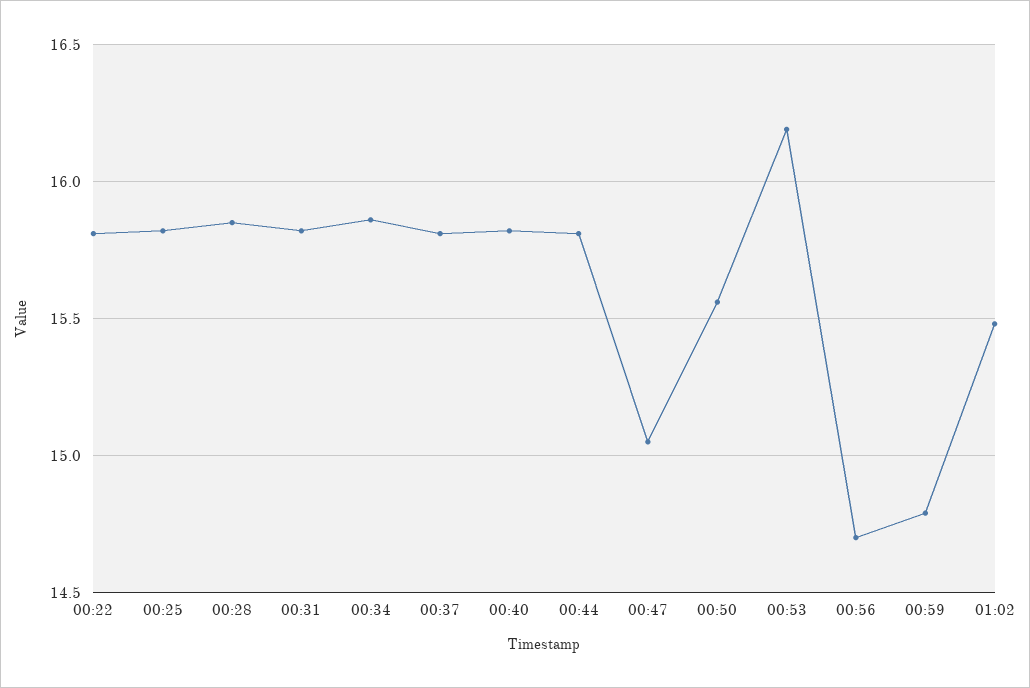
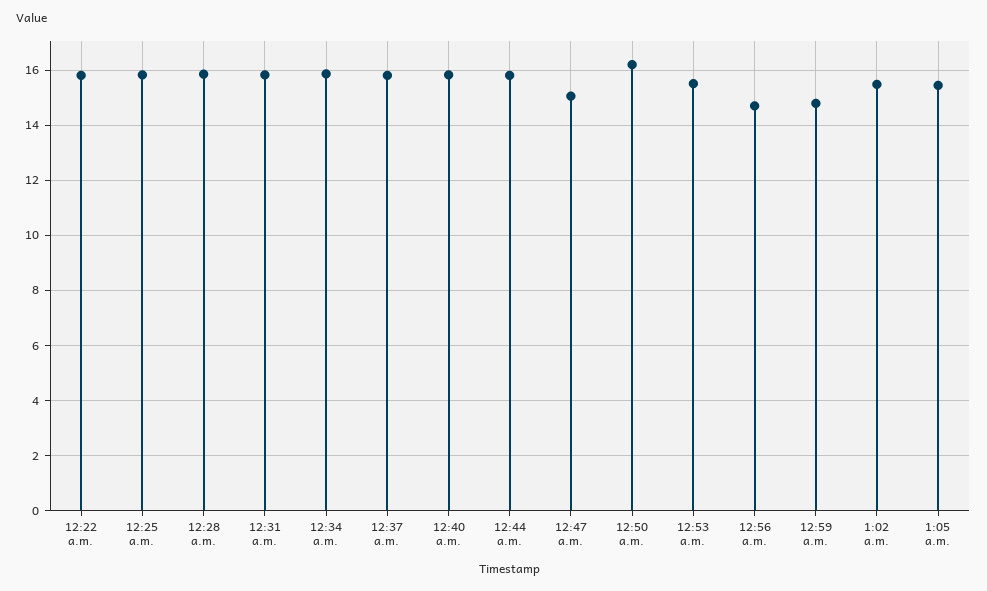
00:50: 15.55 -> 16.25
00:53: 16.2 -> 15.5
1:05 a.m.: none -> 15.5

